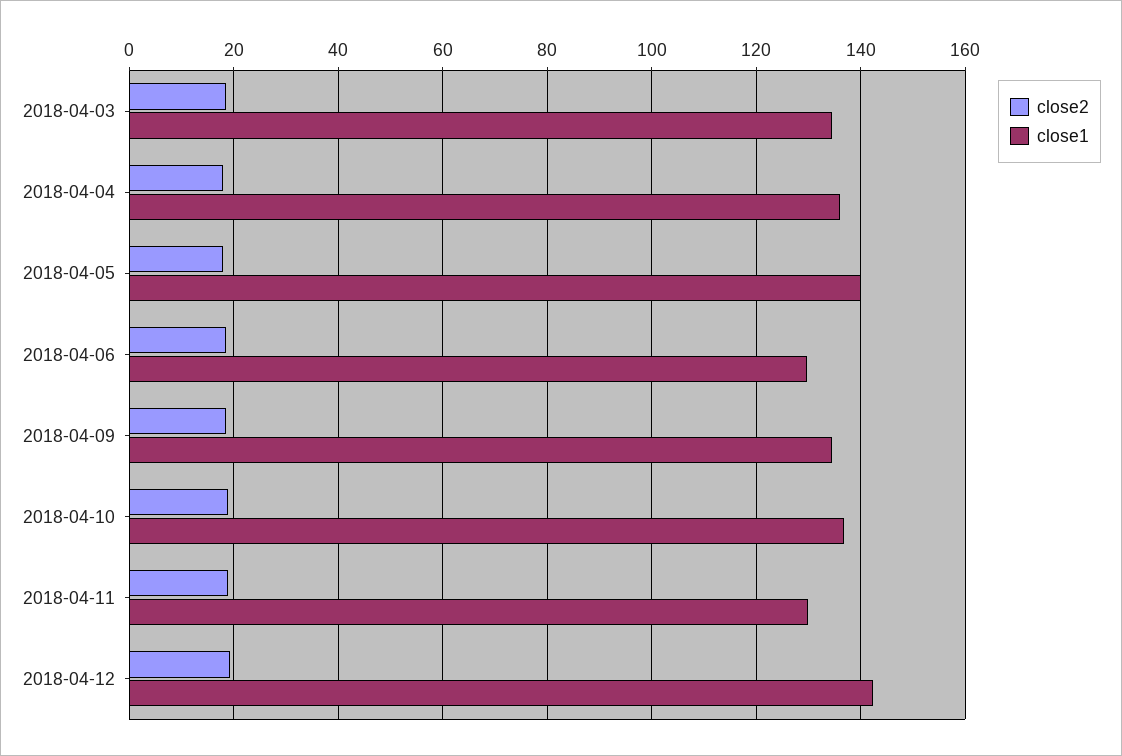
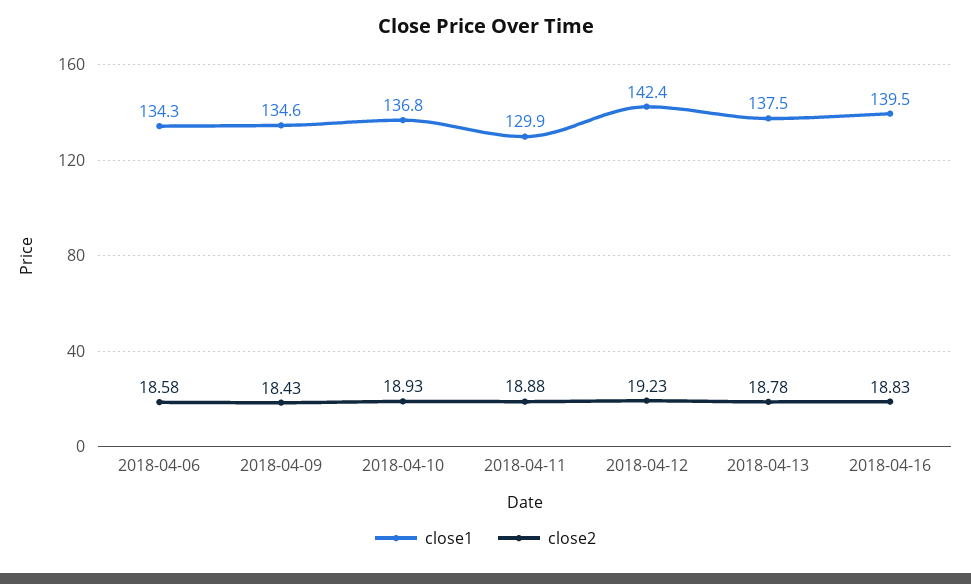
close2, 2018-04-03: 18 -> none
close1, 2018-04-03: 134 -> none
close2, 2018-04-04: 18 -> none
close1, 2018-04-04: 136 -> none
close2, 2018-04-05: 18 -> none
close1, 2018-04-05: 140 -> none
close1, 2018-04-06: 130 -> 134.3
close1, 2018-04-13: none -> 137.5
close2, 2018-04-13: none -> 18.78
close1, 2018-04-16: none -> 139.5
close2, 2018-04-16: none -> 18.83

